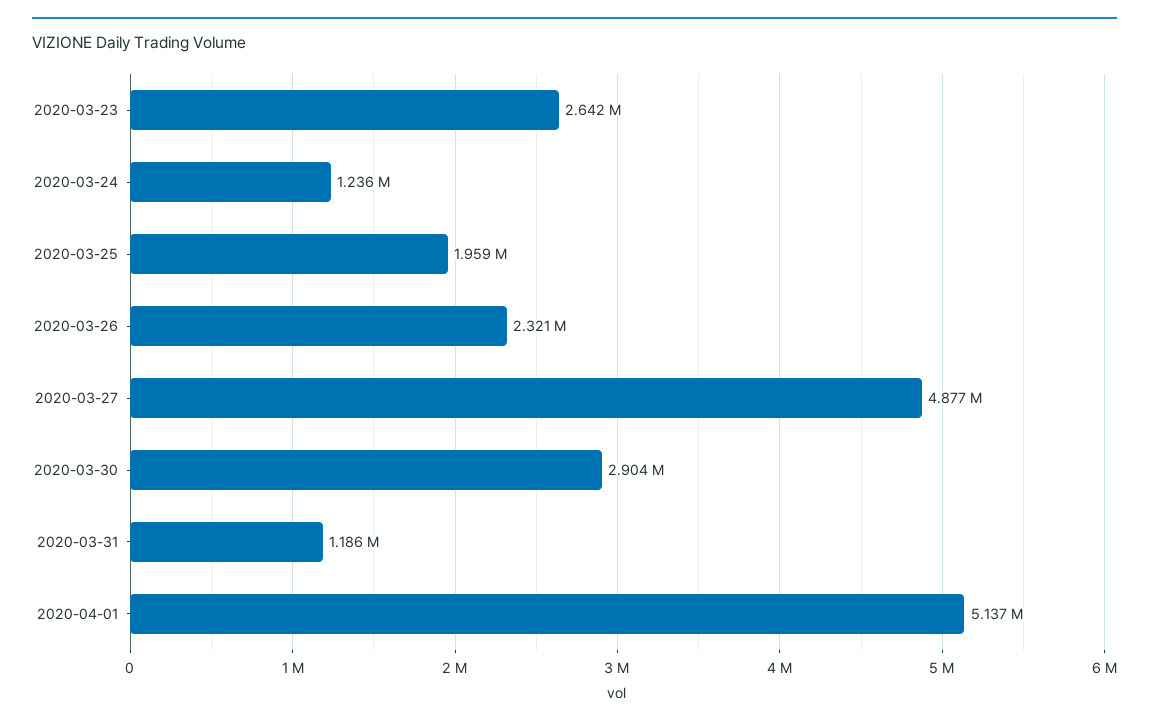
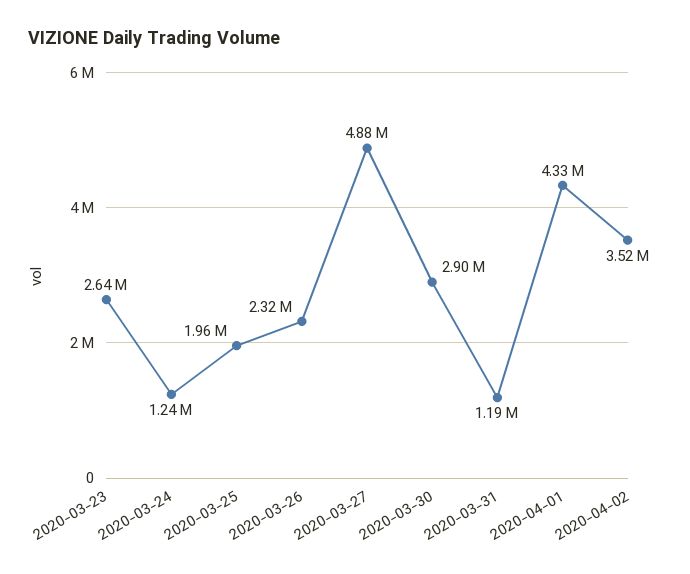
2020-04-01: 5137000 -> 4330000
2020-04-02: none -> 3520000

